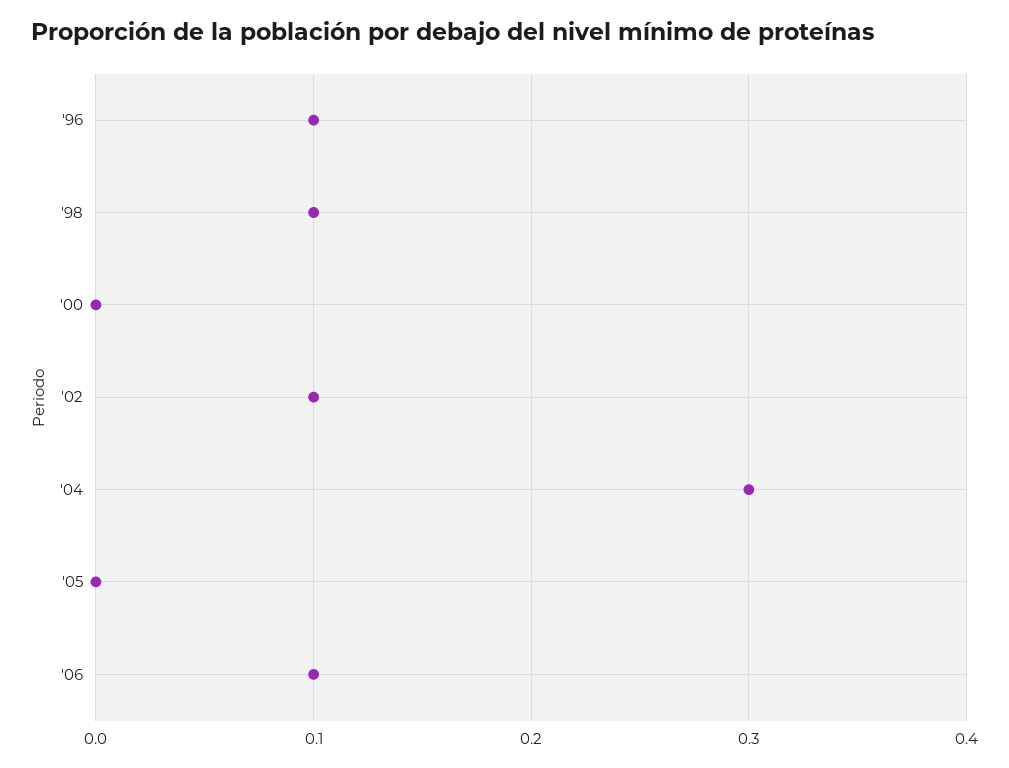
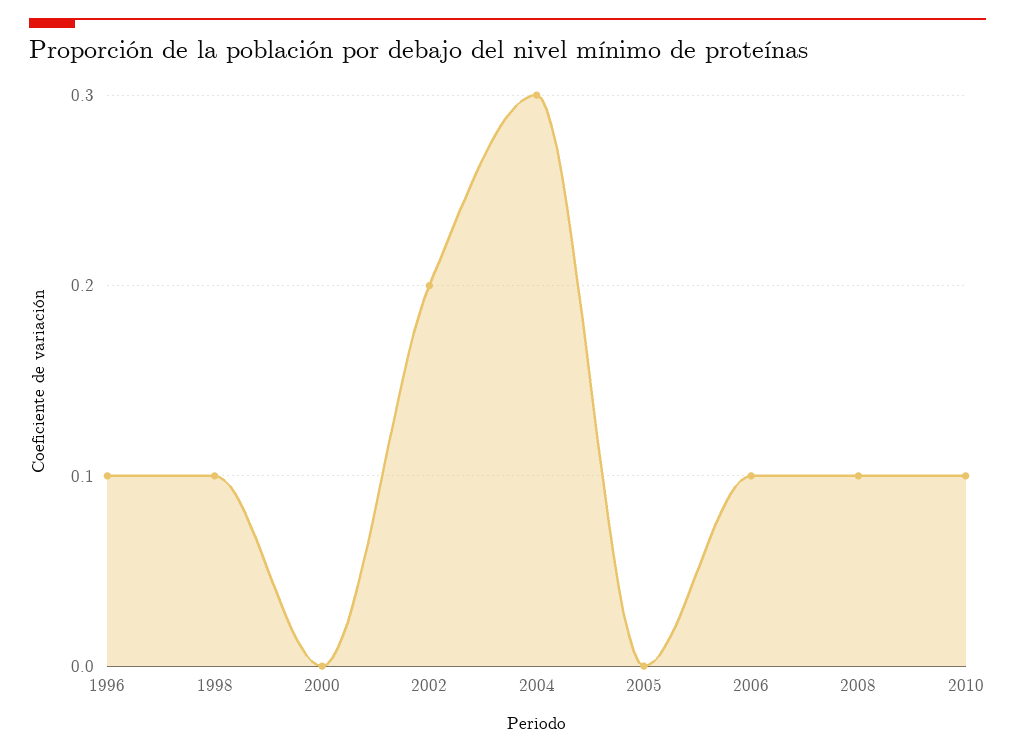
'02: 0.1 -> 0.2
2008: none -> 0.1
2010: none -> 0.1

